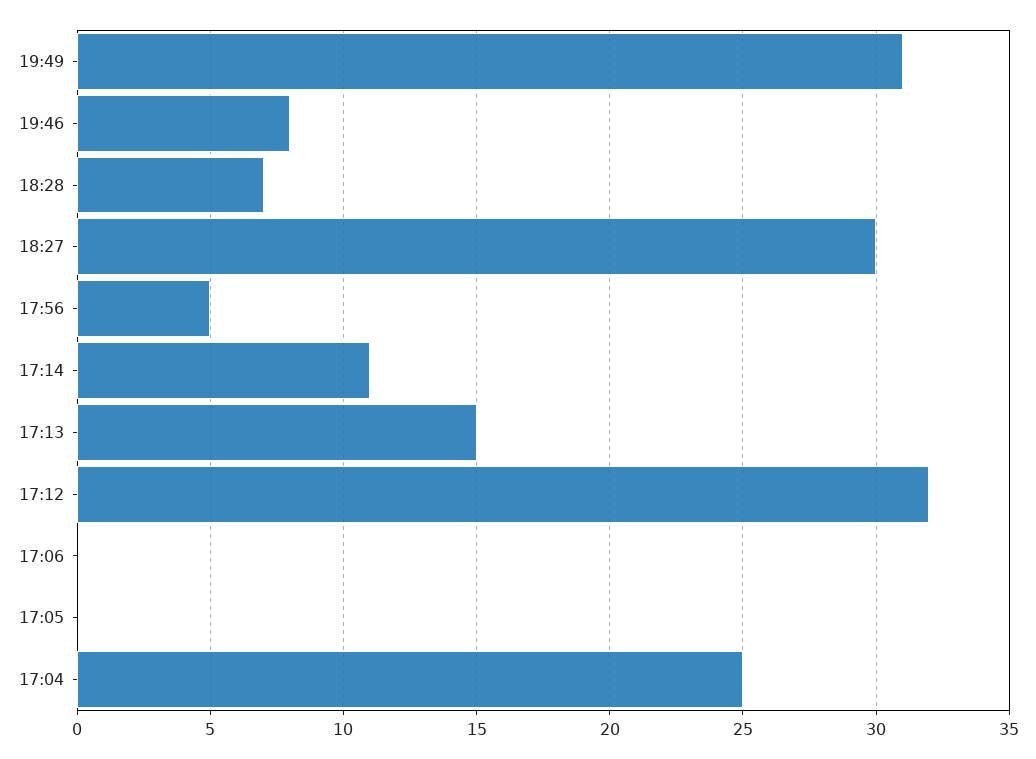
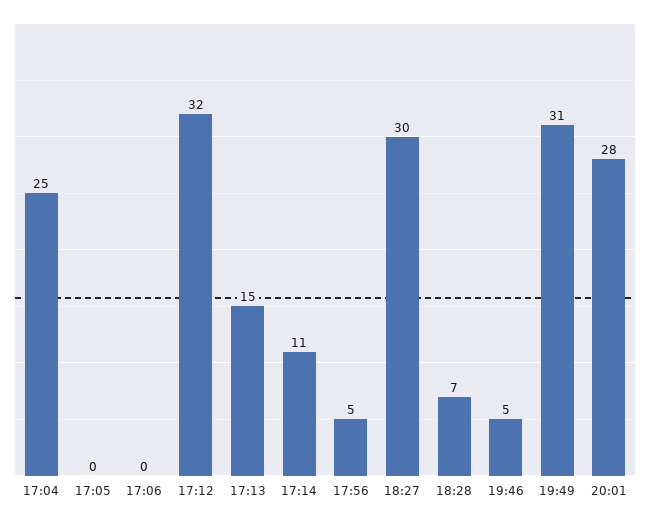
19:46: 8 -> 5
20:01: none -> 28

